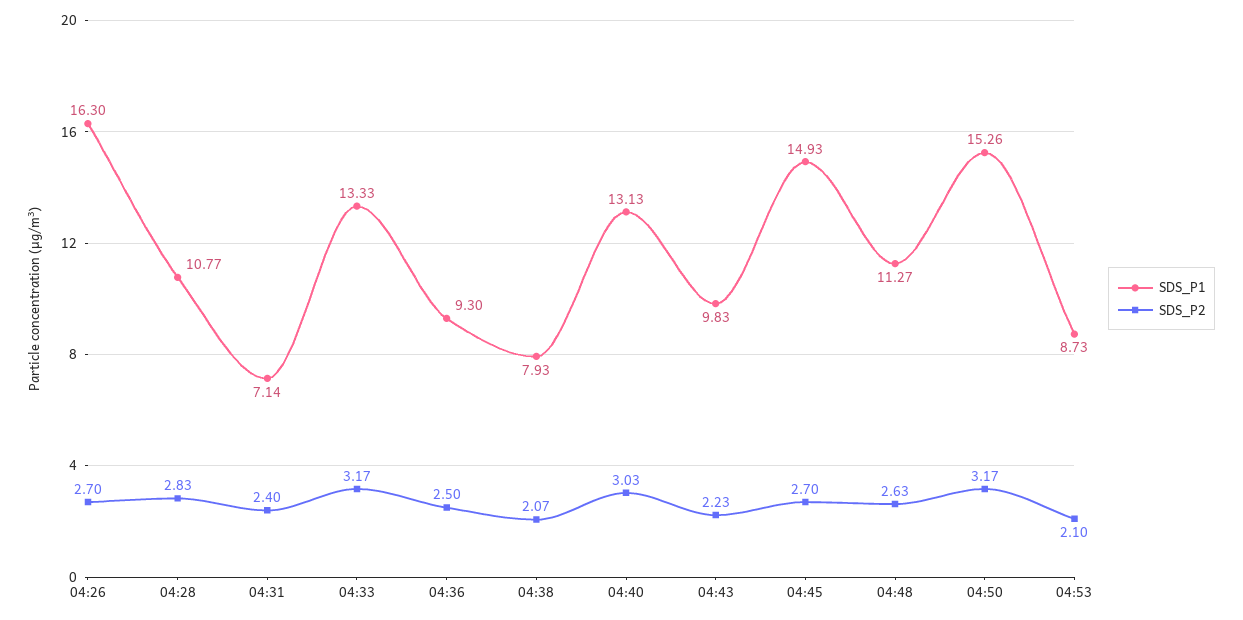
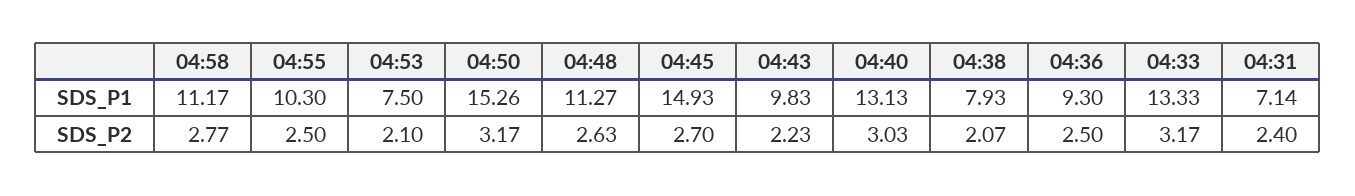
SDS_P1, 04:26: 16.3 -> none
SDS_P2, 04:26: 2.7 -> none
SDS_P1, 04:28: 10.77 -> none
SDS_P2, 04:28: 2.83 -> none
SDS_P1, 04:53: 8.73 -> 7.5
SDS_P1, 04:58: none -> 11.17
SDS_P1, 04:55: none -> 10.3
SDS_P2, 04:58: none -> 2.77
SDS_P2, 04:55: none -> 2.5

